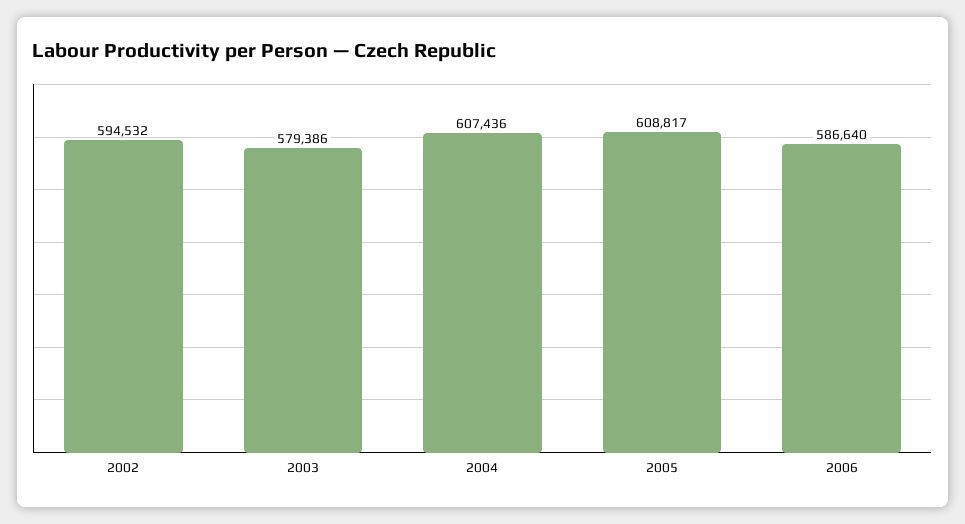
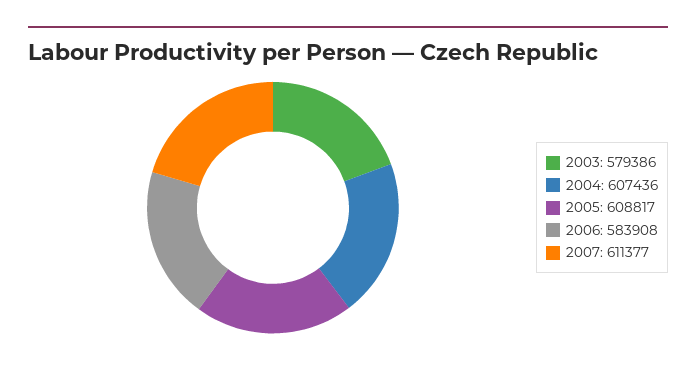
2002: 594532 -> none
2006: 586640 -> 583908
2007: none -> 611377

